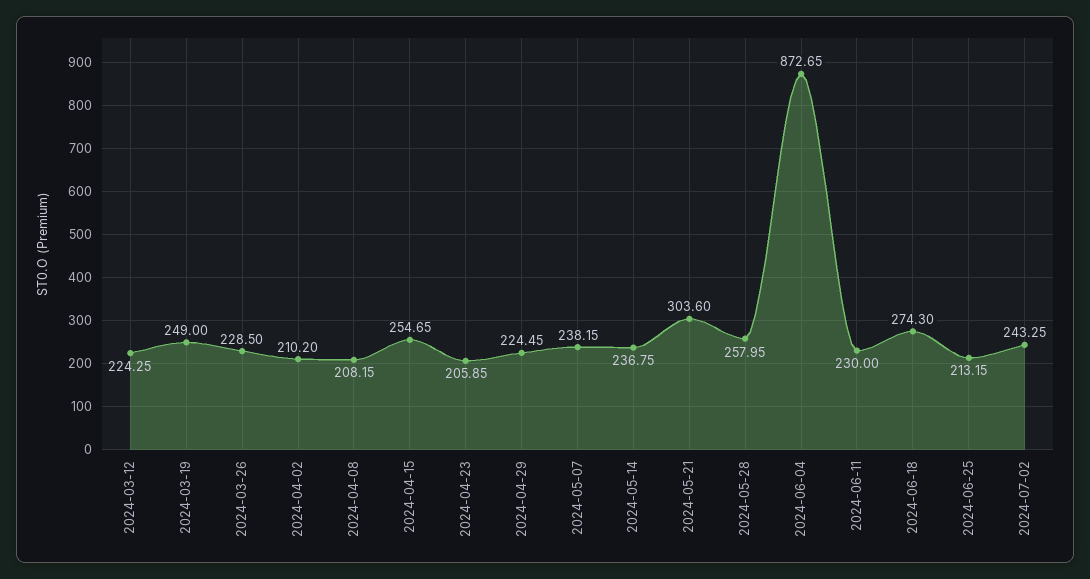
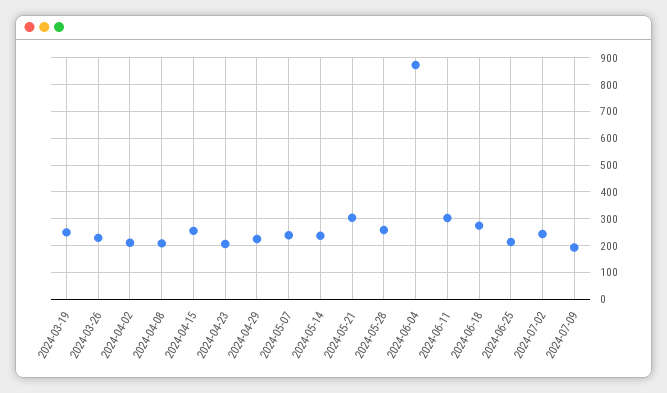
2024-03-12: 224.25 -> none
2024-06-11: 230 -> 300
2024-07-09: none -> 200

